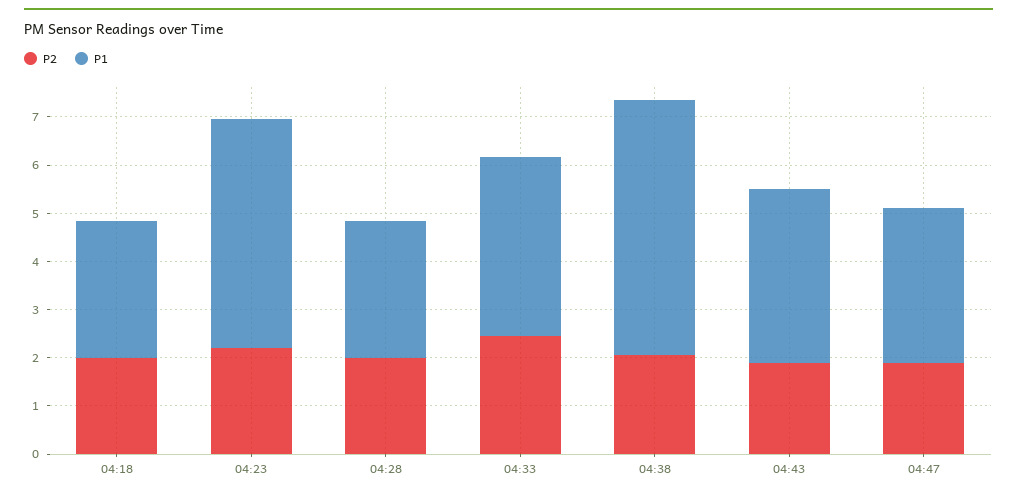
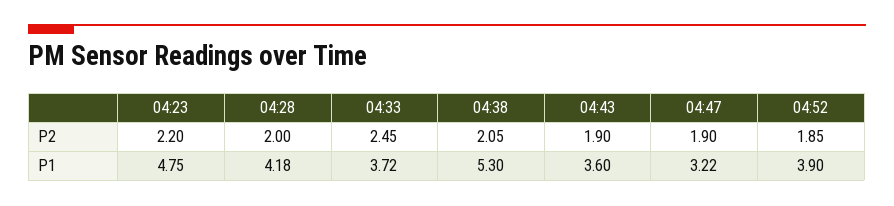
P2, 04:18: 2 -> none
P1, 04:18: 2.8 -> none
P1, 04:28: 2.8 -> 4.18
P2, 04:52: none -> 1.85
P1, 04:52: none -> 3.9

